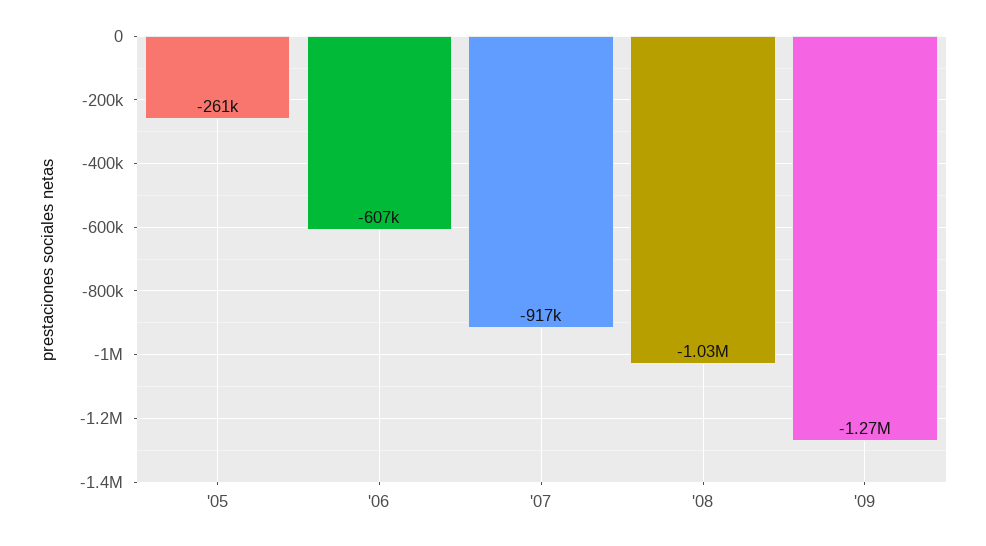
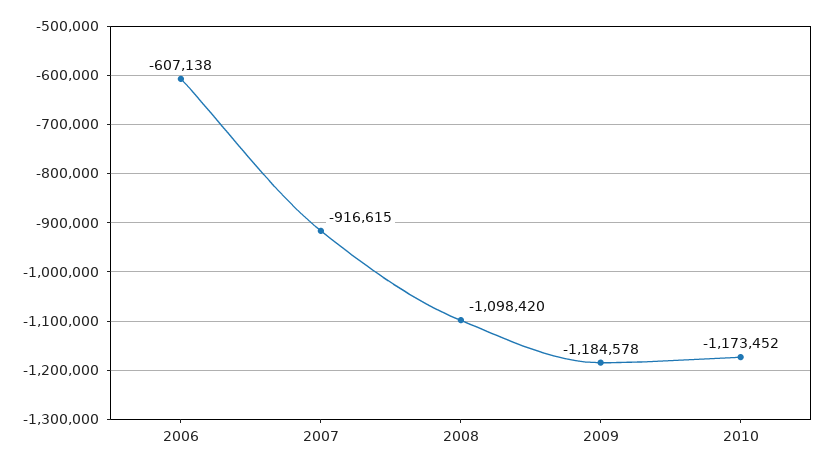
'05: -261000 -> none
'08: -1030000 -> -1098420
'09: -1270000 -> -1184578
2010: none -> -1173452

